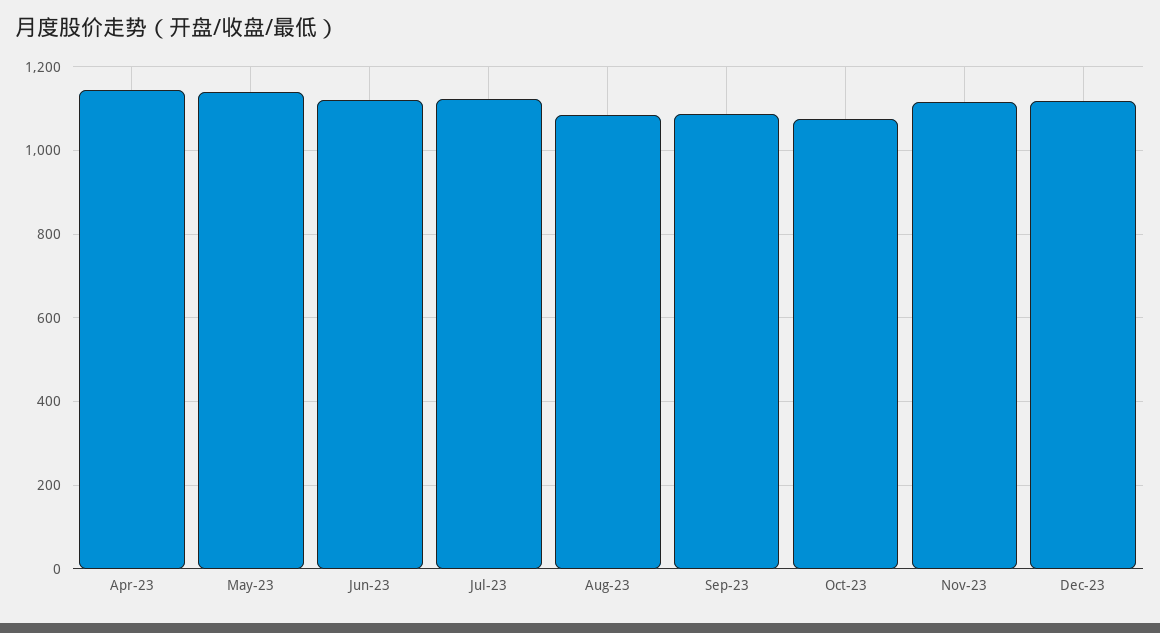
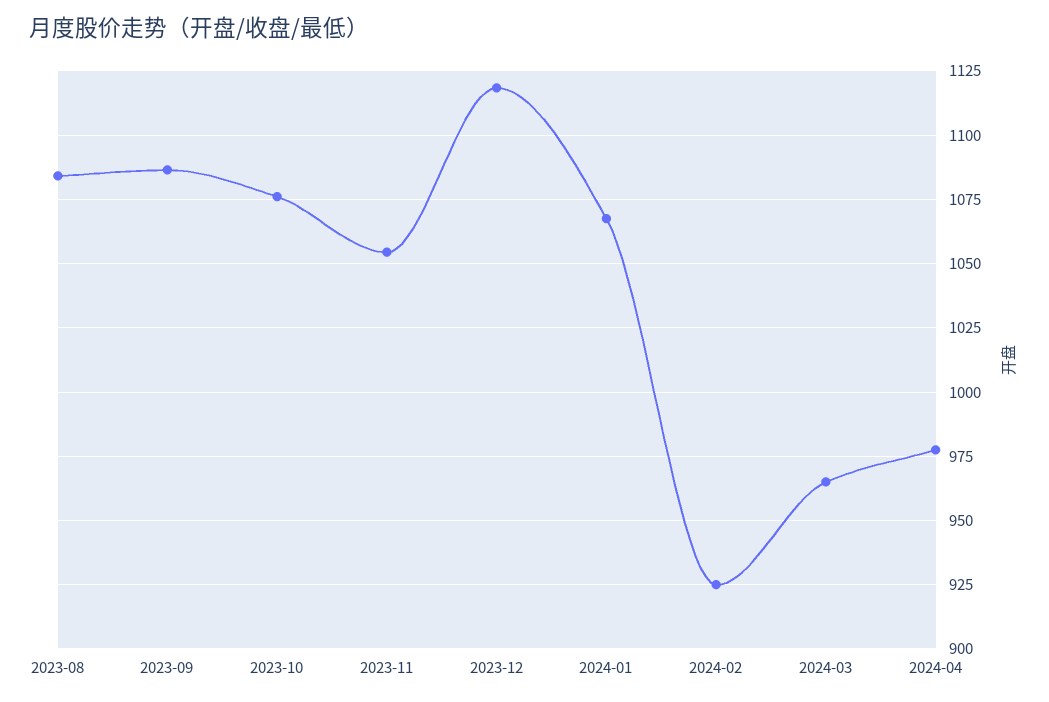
Apr-23: 1140 -> none
May-23: 1140 -> none
Jun-23: 1120 -> none
Jul-23: 1120 -> none
Nov-23: 1120 -> 1055
2024-01: none -> 1067.5
2024-02: none -> 925
2024-03: none -> 965
2024-04: none -> 977.5

